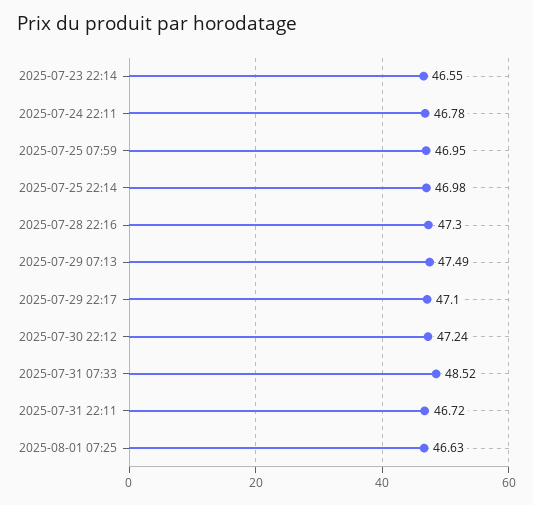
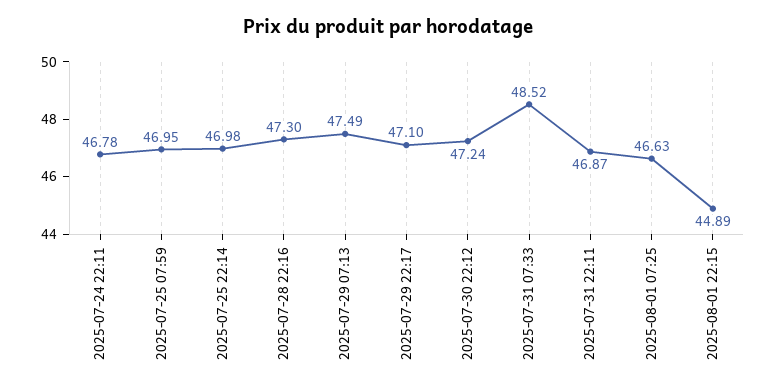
2025-07-23 22:14: 46.55 -> none
2025-07-31 22:11: 46.72 -> 46.87
2025-08-01 22:15: none -> 44.89

